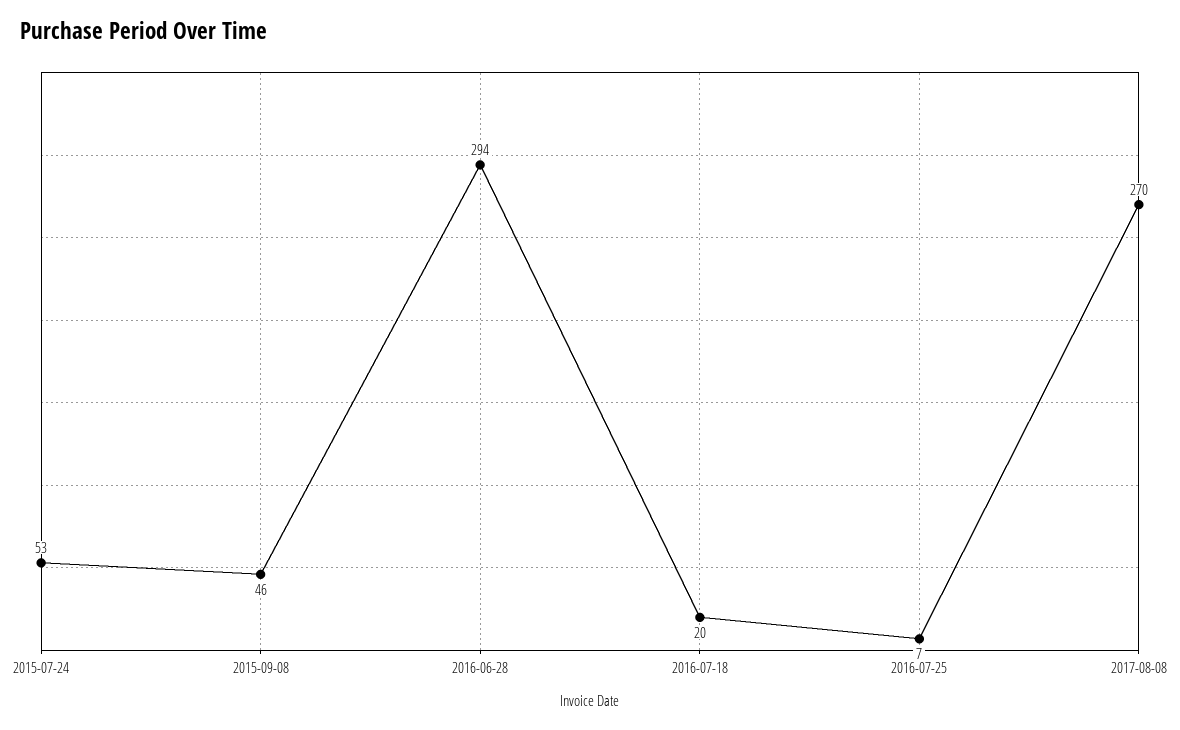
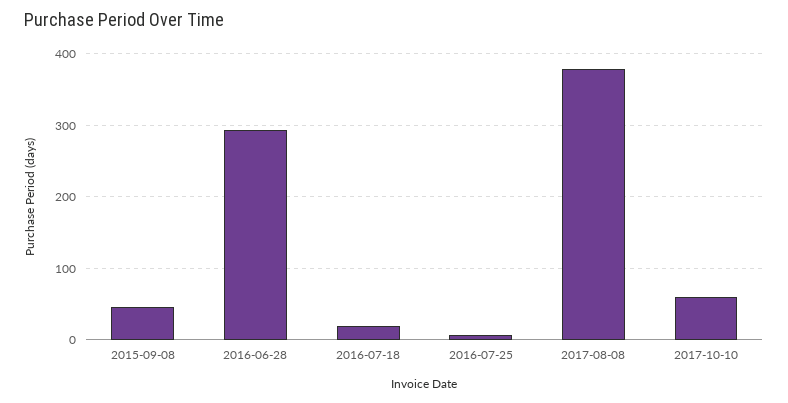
2015-07-24: 53 -> none
2017-08-08: 270 -> 380
2017-10-10: none -> 60

